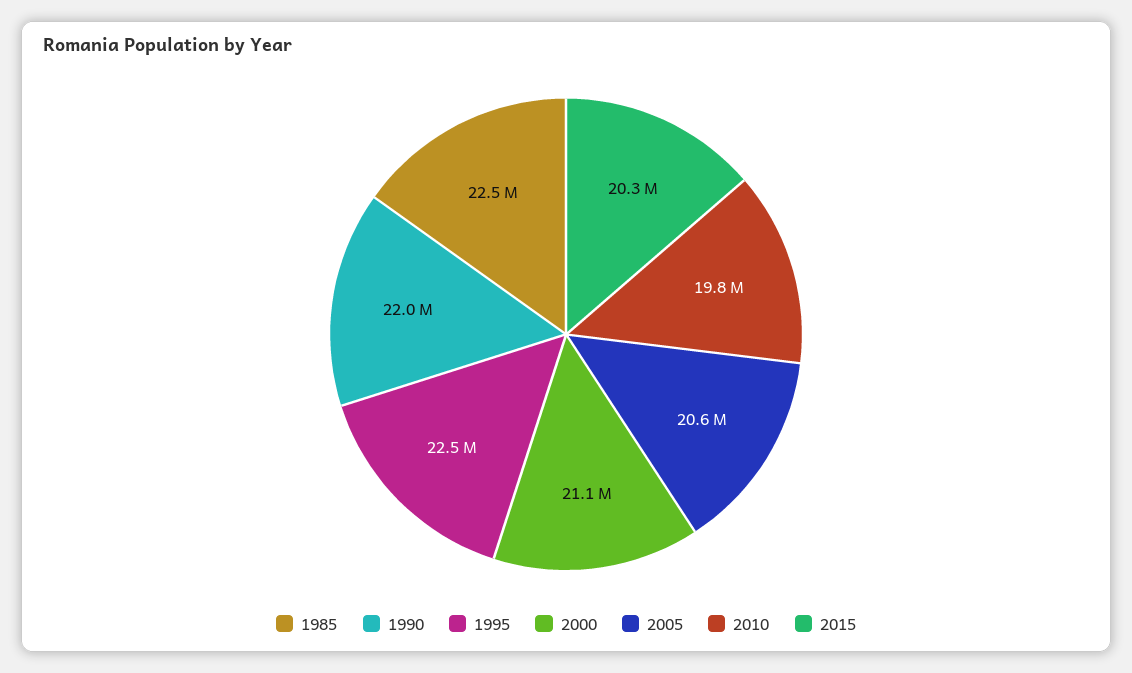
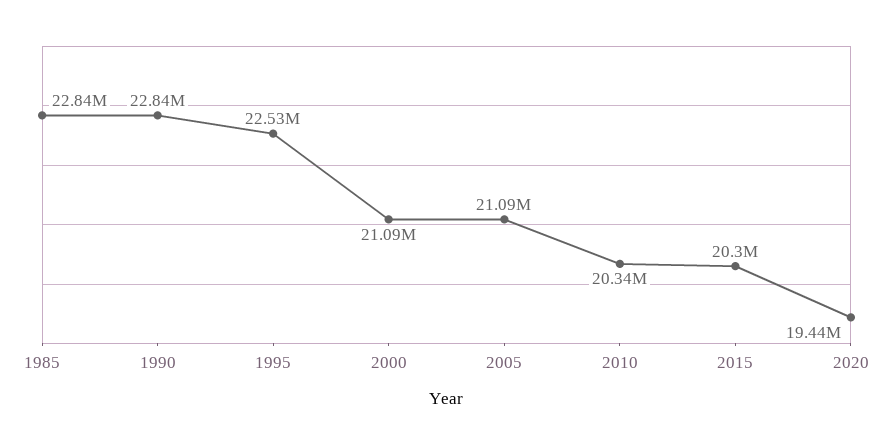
1985: 22500000 -> 22840000
1990: 22000000 -> 22840000
2005: 20600000 -> 21090000
2010: 19800000 -> 20340000
2020: none -> 19440000

